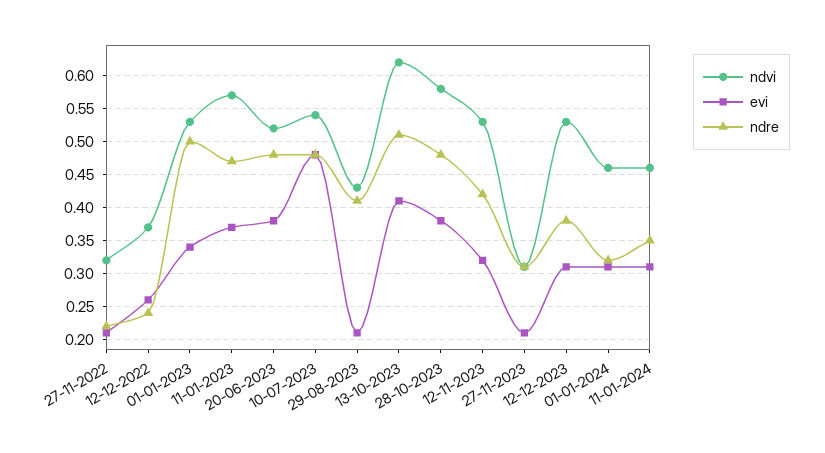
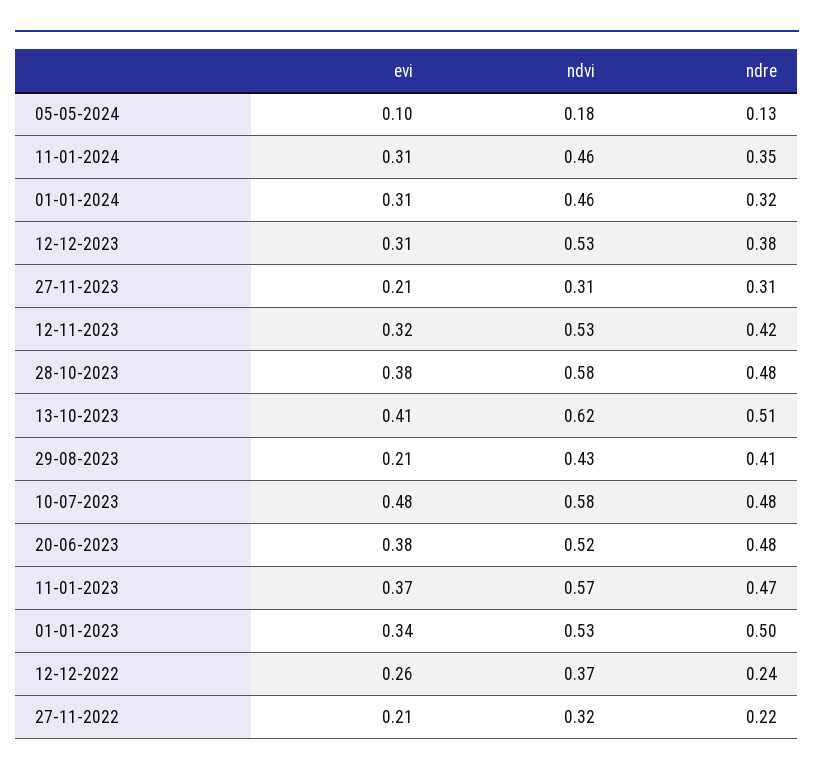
ndvi, 10-07-2023: 0.54 -> 0.58
evi, 05-05-2024: none -> 0.1
ndvi, 05-05-2024: none -> 0.18
ndre, 05-05-2024: none -> 0.13

